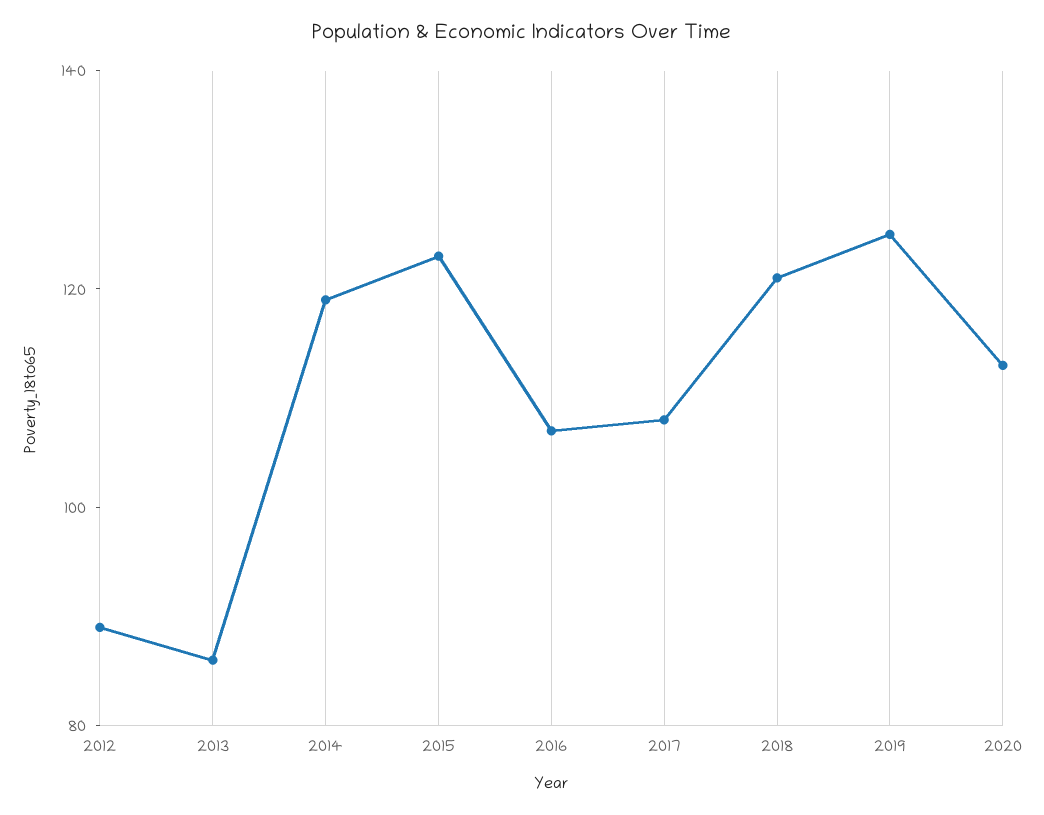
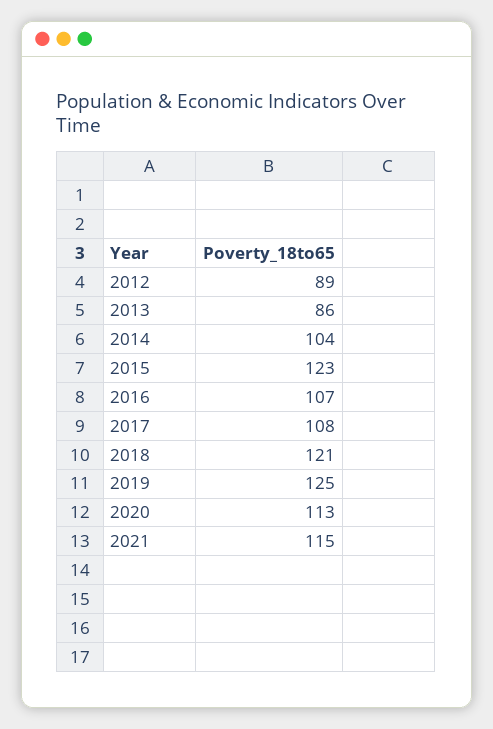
2014: 120 -> 104
2021: none -> 115

